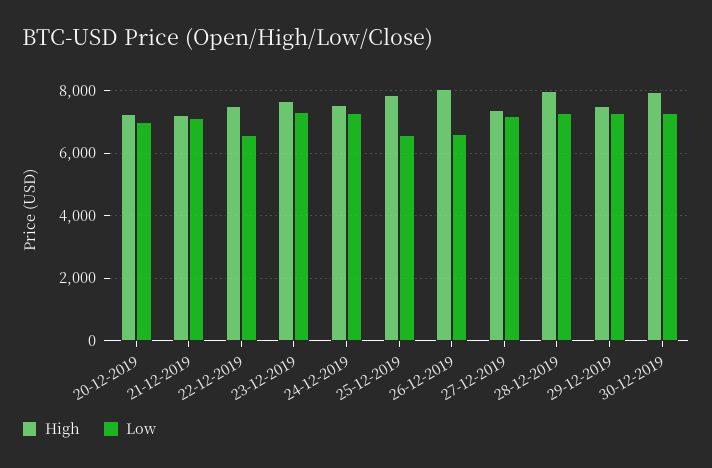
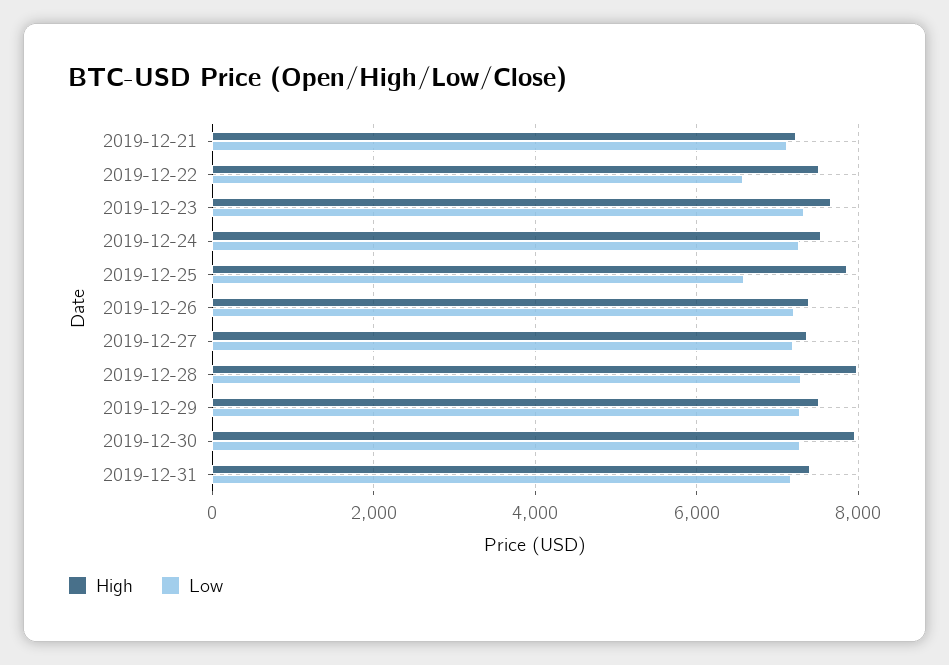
High, 20-12-2019: 7200 -> none
Low, 20-12-2019: 7000 -> none
High, 26-12-2019: 8000 -> 7400
Low, 26-12-2019: 6600 -> 7200
High, 2019-12-31: none -> 7400
Low, 2019-12-31: none -> 7200

